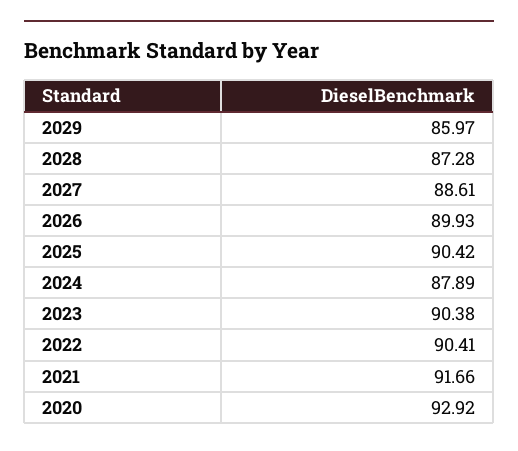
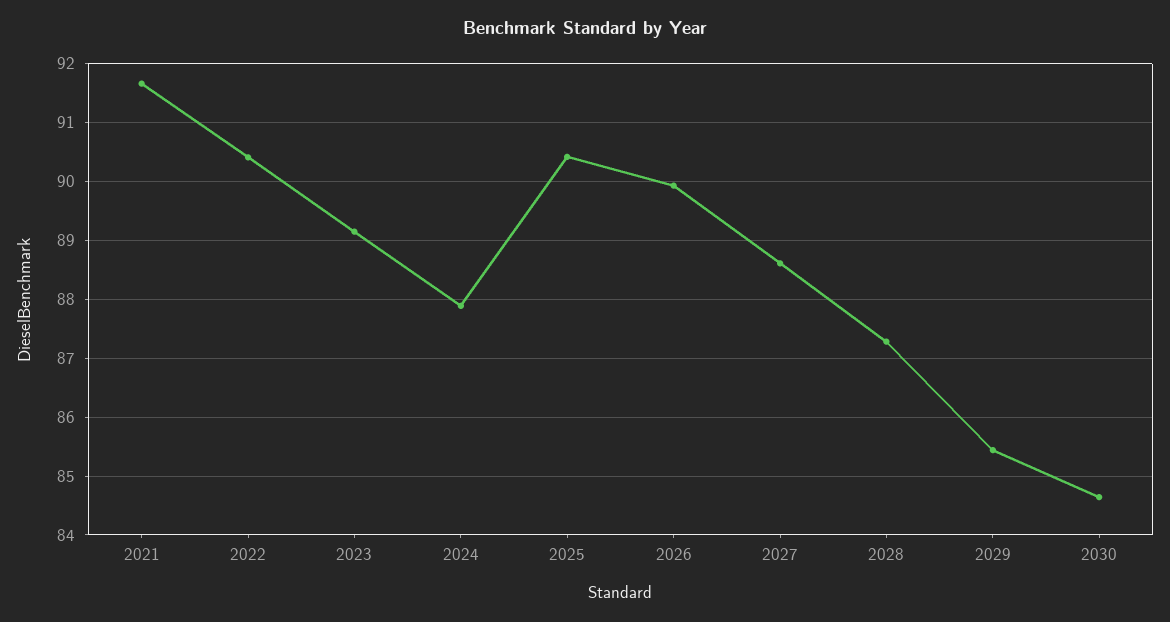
2029: 85.97 -> 85.4
2023: 90.38 -> 89.2
2020: 92.92 -> none
2030: none -> 84.6

